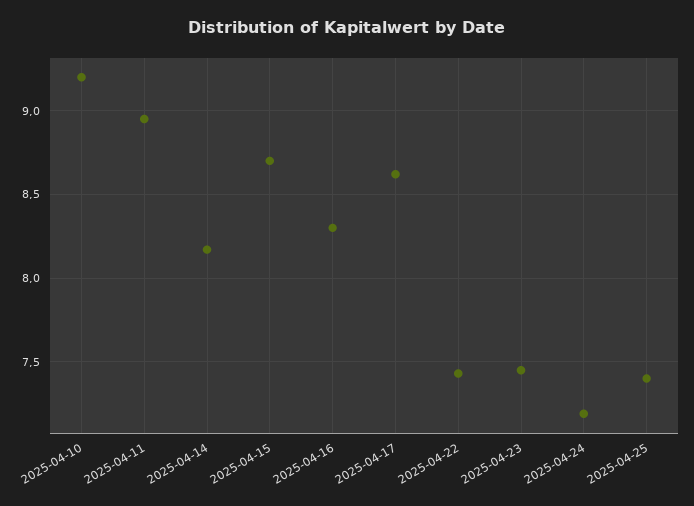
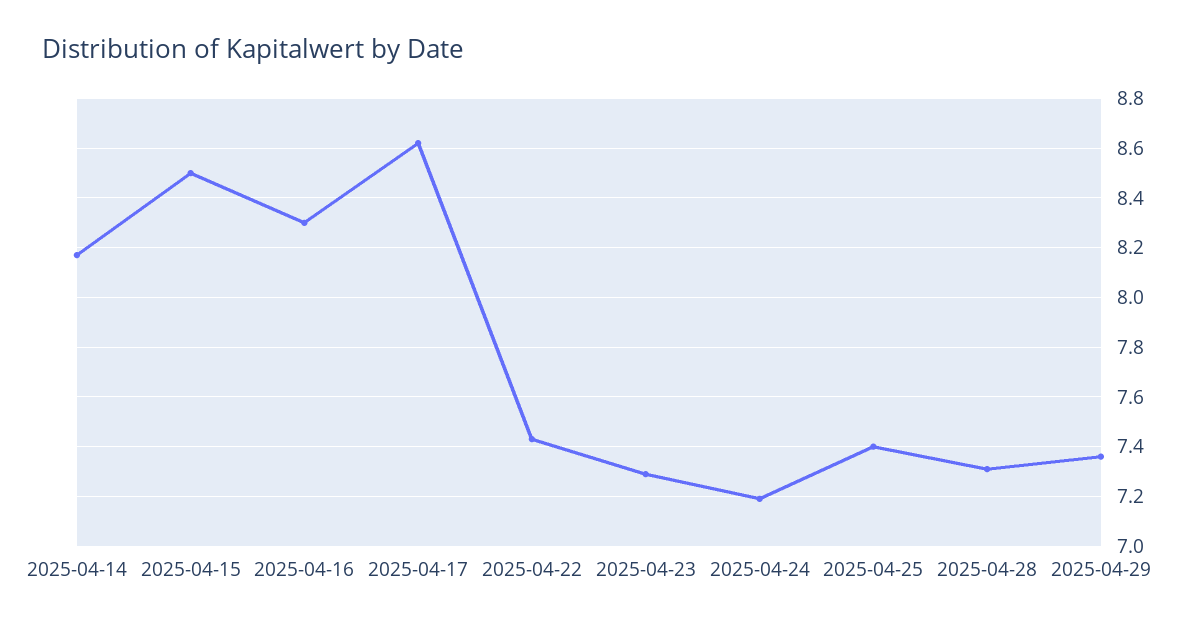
2025-04-10: 9.2 -> none
2025-04-11: 8.95 -> none
2025-04-15: 8.7 -> 8.5
2025-04-23: 7.45 -> 7.3
2025-04-28: none -> 7.3
2025-04-29: none -> 7.35

